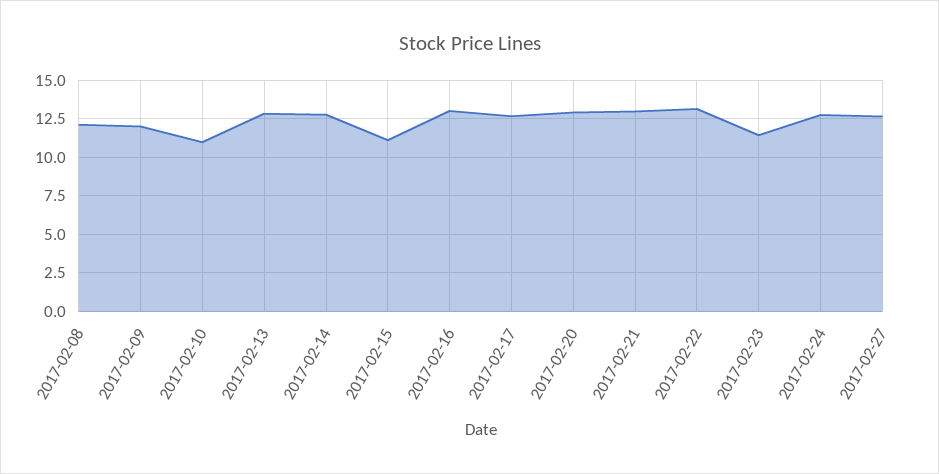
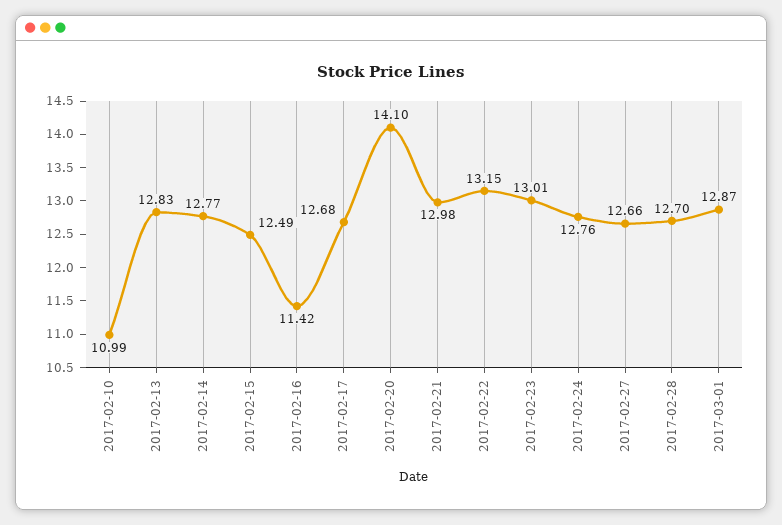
2017-02-08: 12 -> none
2017-02-09: 12 -> none
2017-02-15: 11 -> 12.49
2017-02-16: 13 -> 11.42
2017-02-20: 13 -> 14.1
2017-02-23: 11.5 -> 13.01
2017-02-28: none -> 12.7
2017-03-01: none -> 12.87

